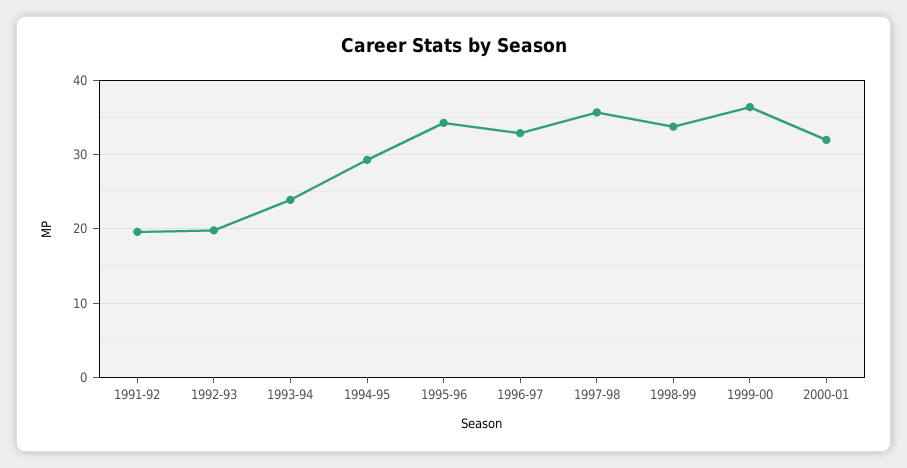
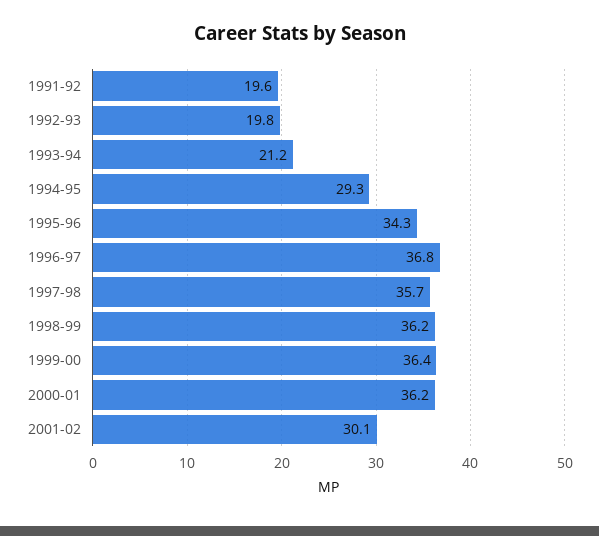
1993-94: 24 -> 21.2
1996-97: 33 -> 36.8
1998-99: 34 -> 36.2
2000-01: 32 -> 36.2
2001-02: none -> 30.1

